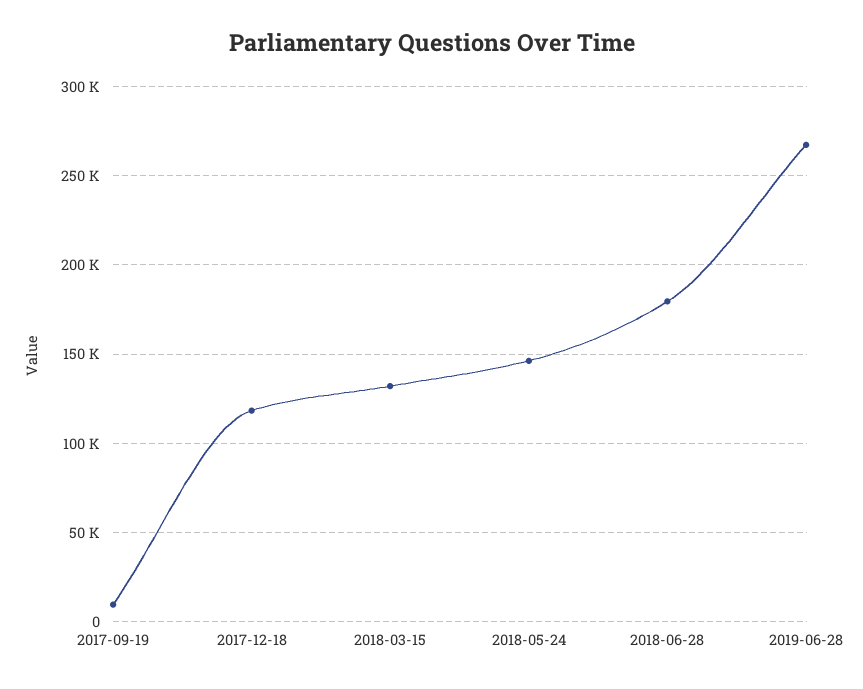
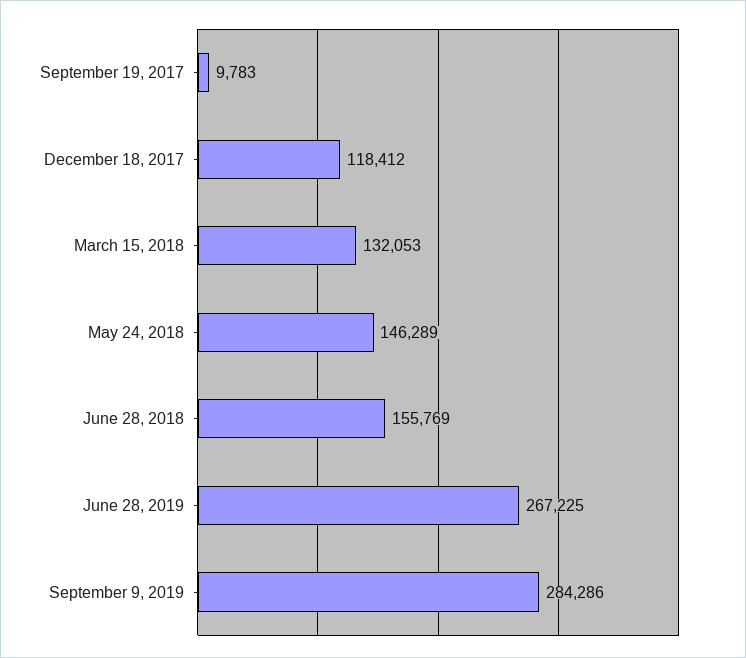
2018-06-28: 180000 -> 155769
September 9, 2019: none -> 284286

